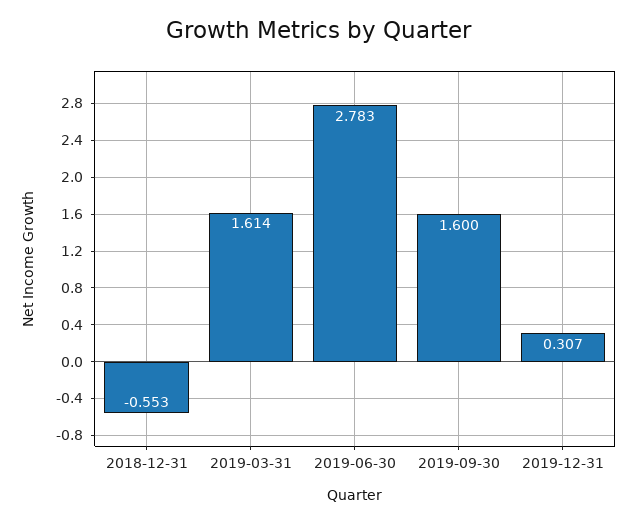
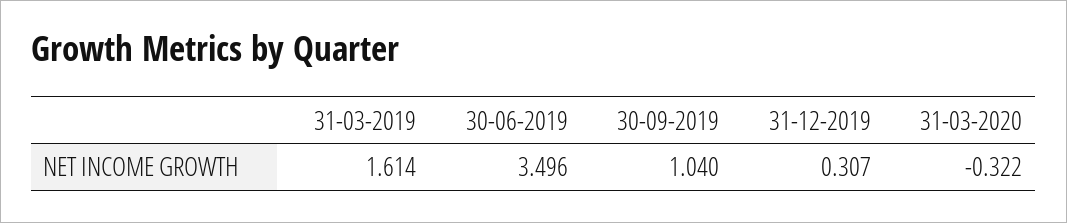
2018-12-31: -0.553 -> none
2019-06-30: 2.783 -> 3.496
2019-09-30: 1.6 -> 1.04
31-03-2020: none -> -0.322

